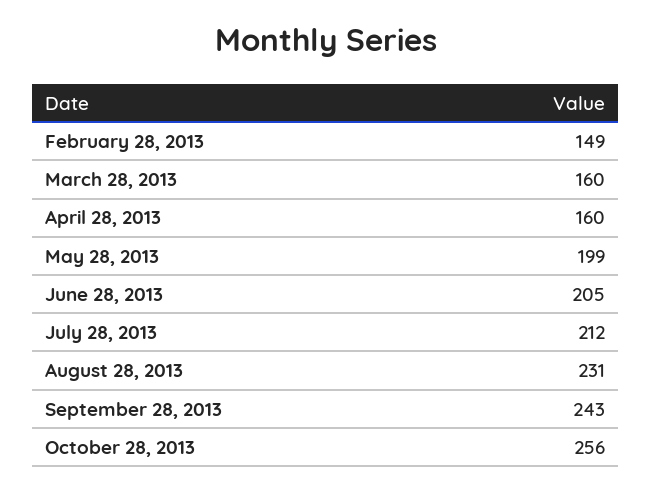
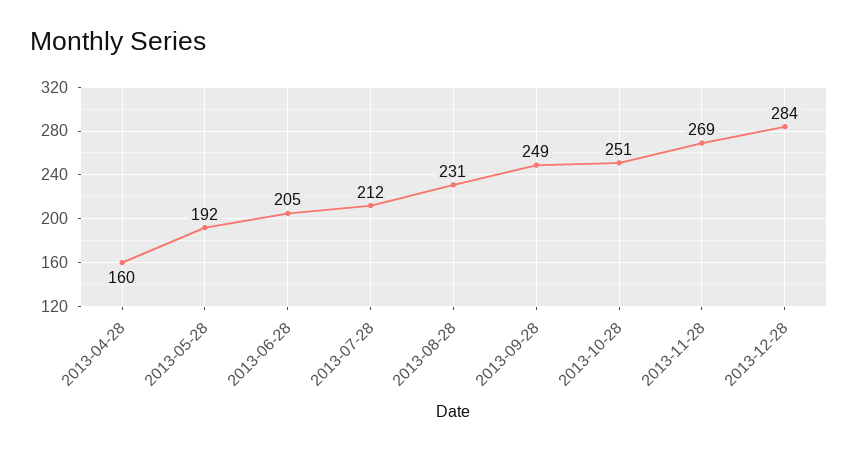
February 28, 2013: 149 -> none
March 28, 2013: 160 -> none
May 28, 2013: 199 -> 192
September 28, 2013: 243 -> 249
October 28, 2013: 256 -> 251
2013-11-28: none -> 269
2013-12-28: none -> 284

